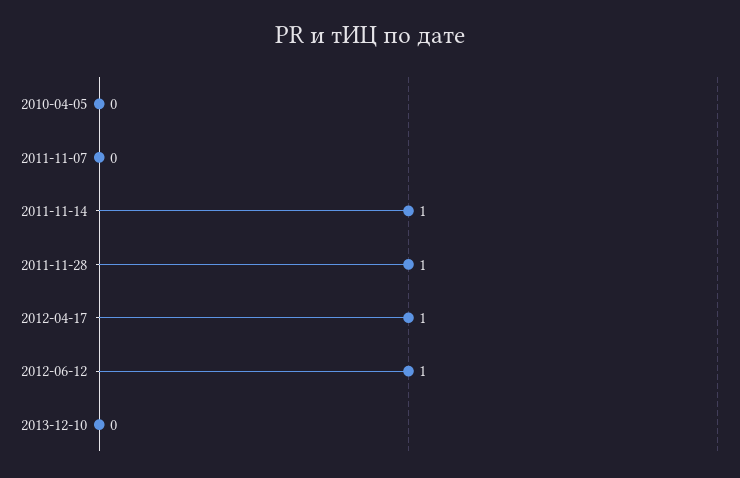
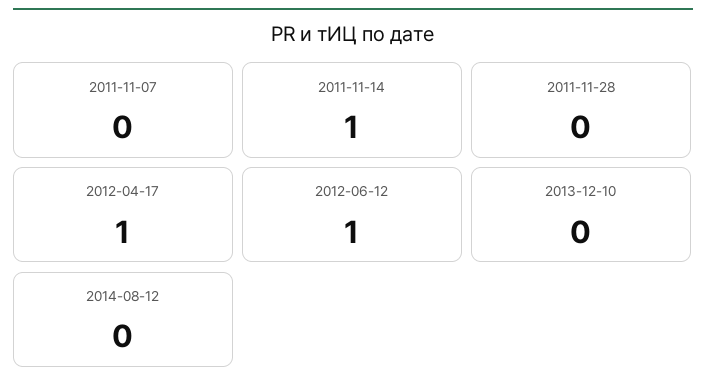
2010-04-05: 0 -> none
2011-11-28: 1 -> 0
2014-08-12: none -> 0

